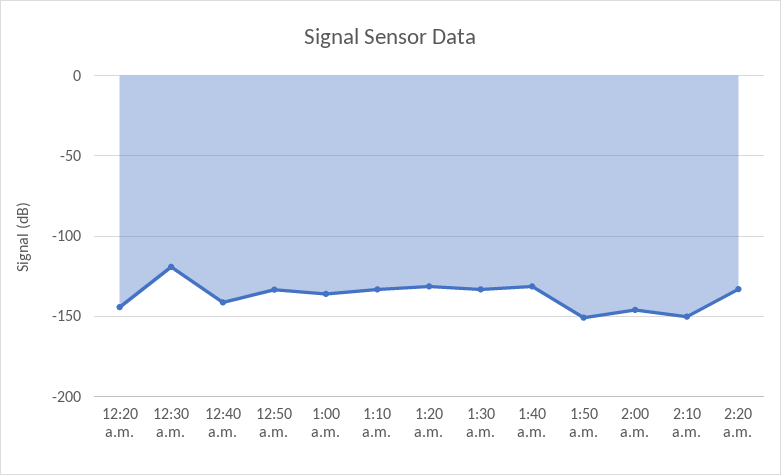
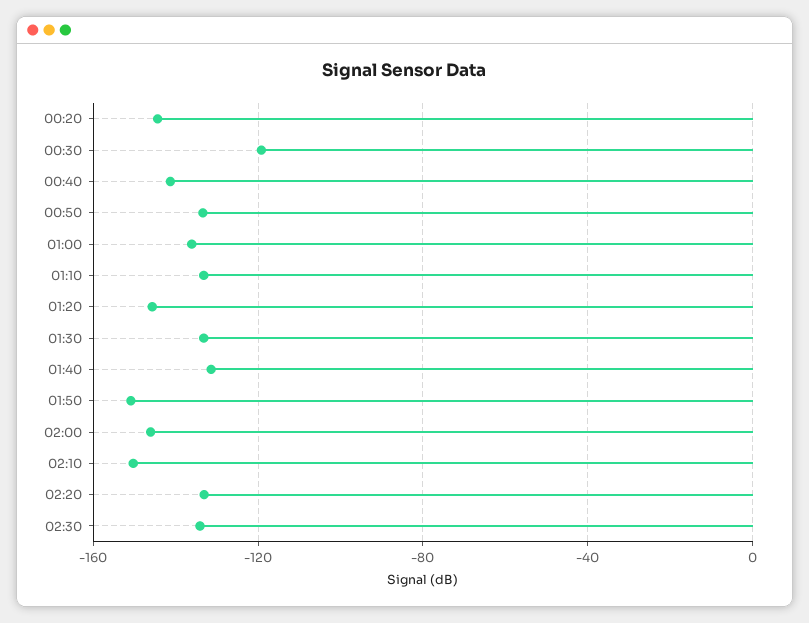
1:20 a.m.: -130 -> -145
02:30: none -> -135

